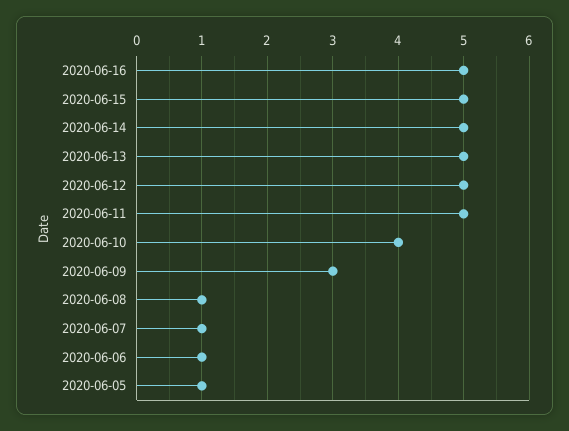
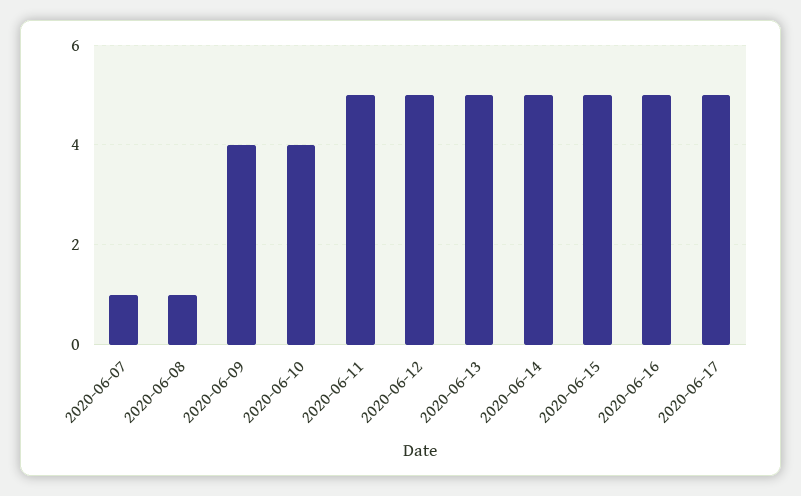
2020-06-09: 3 -> 4
2020-06-06: 1 -> none
2020-06-05: 1 -> none
2020-06-17: none -> 5

